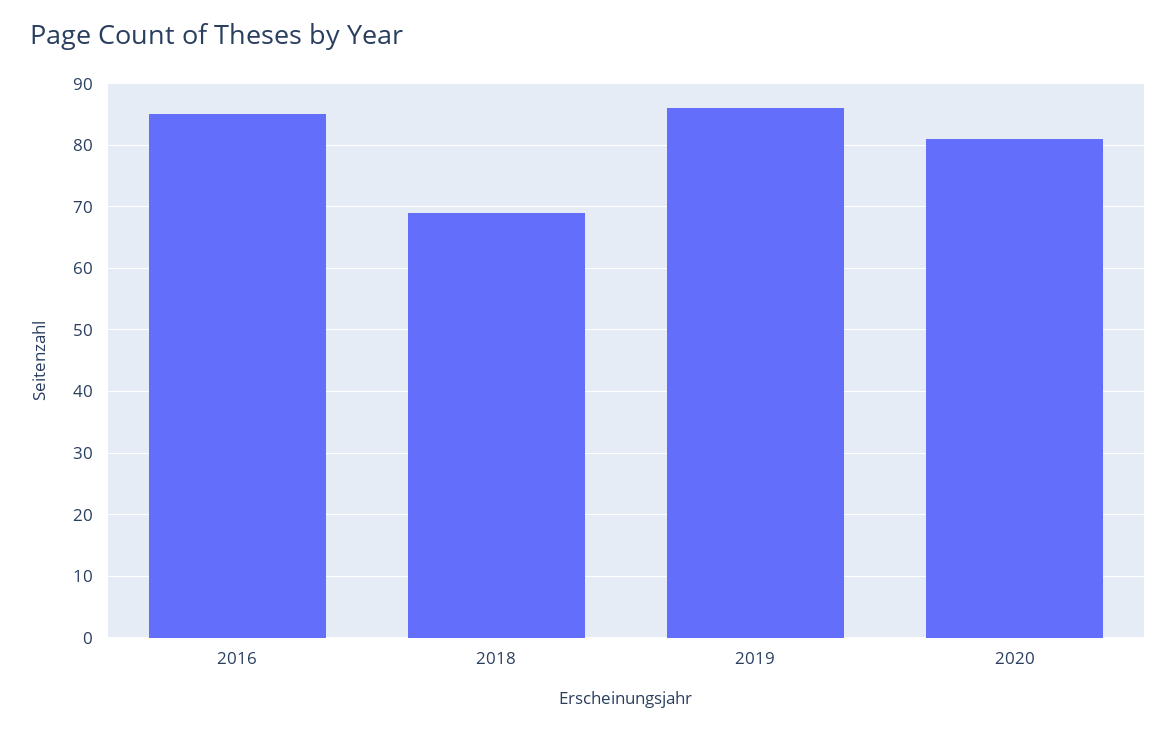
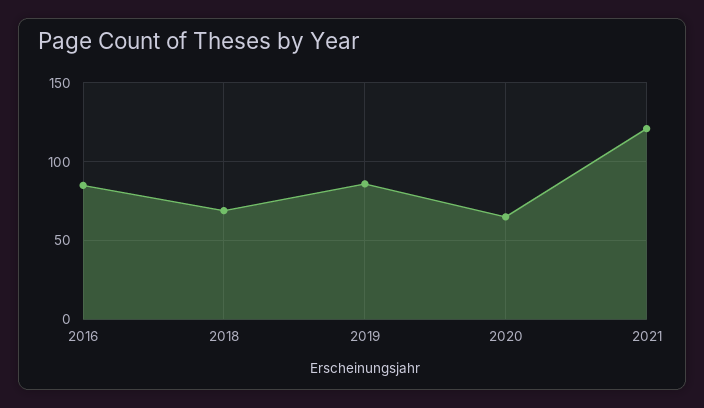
2020: 81 -> 65
2021: none -> 120

